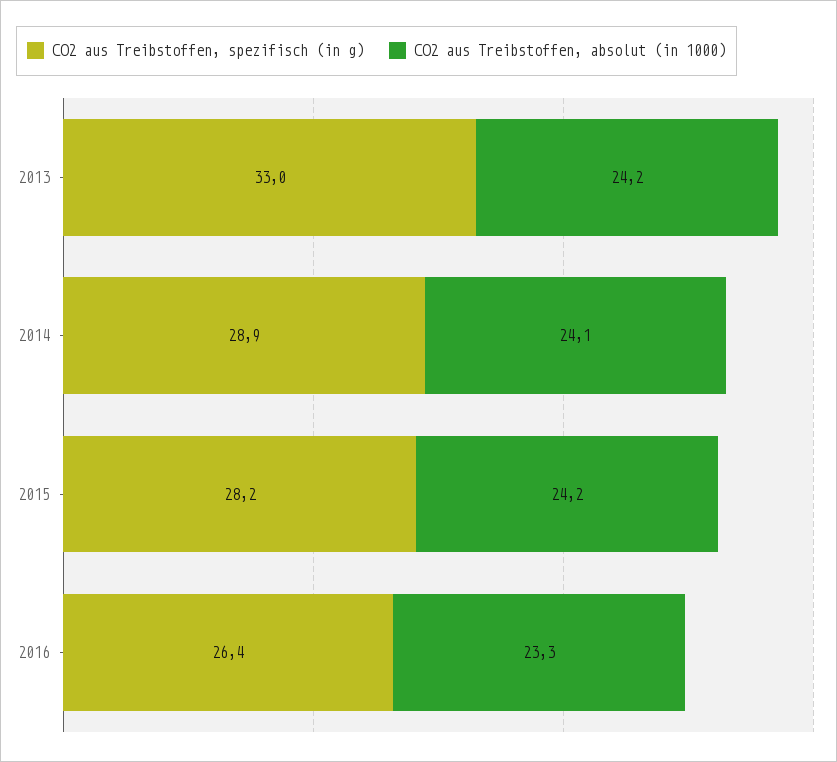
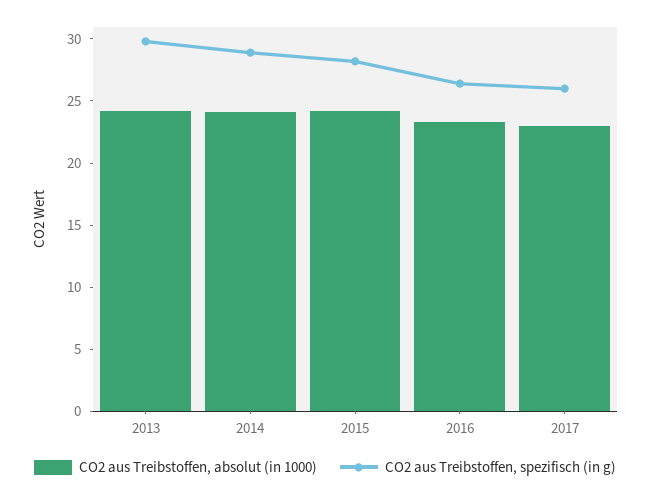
CO2 aus Treibstoffen, spezifisch (in g), 2013: 33 -> 30
CO2 aus Treibstoffen, absolut (in 1000), 2017: none -> 23
CO2 aus Treibstoffen, spezifisch (in g), 2017: none -> 26

